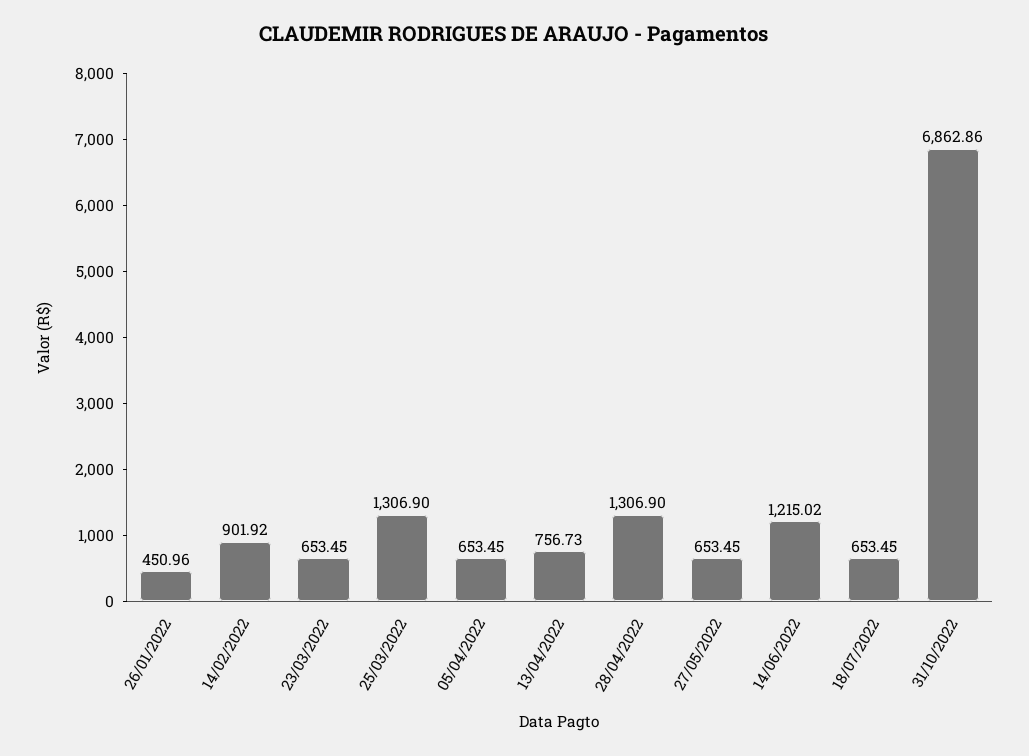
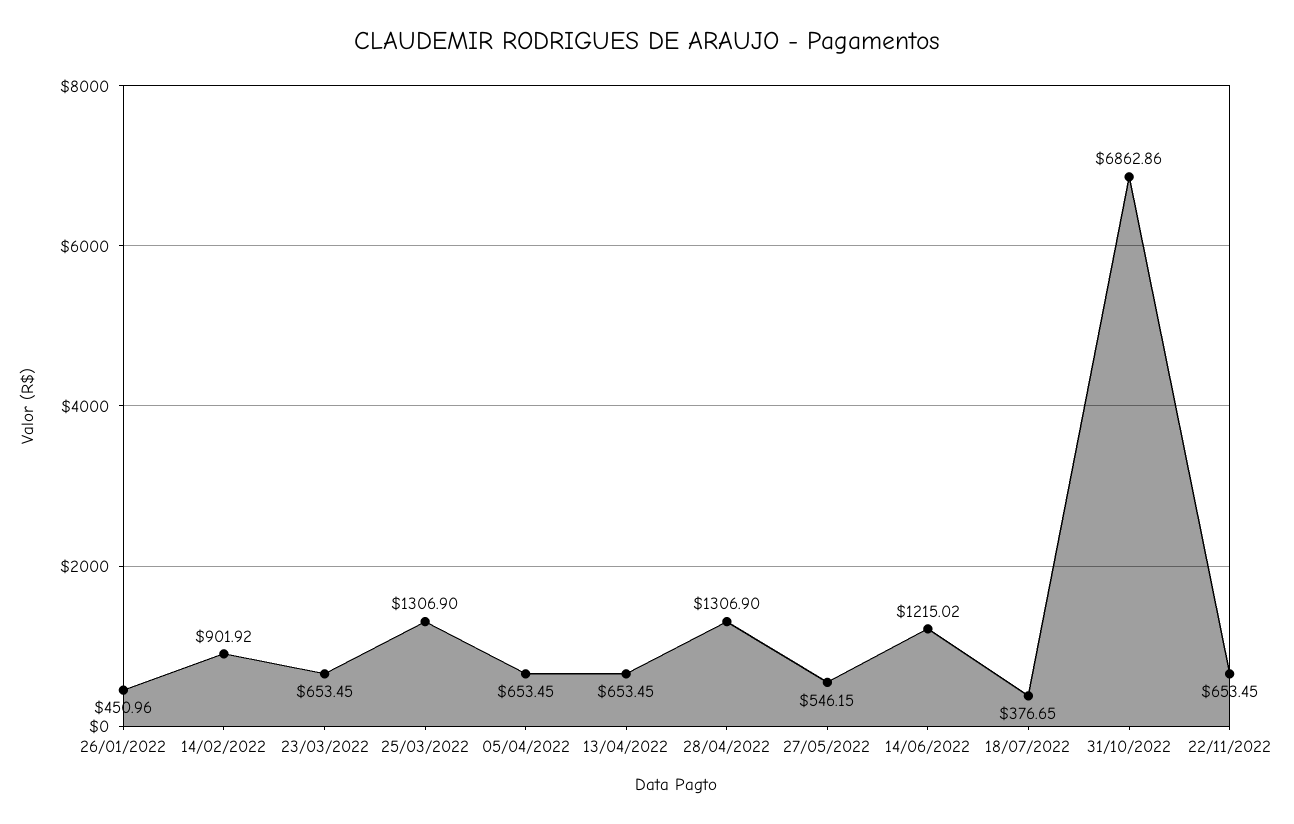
13/04/2022: 756.73 -> 653.45
27/05/2022: 653.45 -> 546.15
18/07/2022: 653.45 -> 376.65
22/11/2022: none -> 653.45

